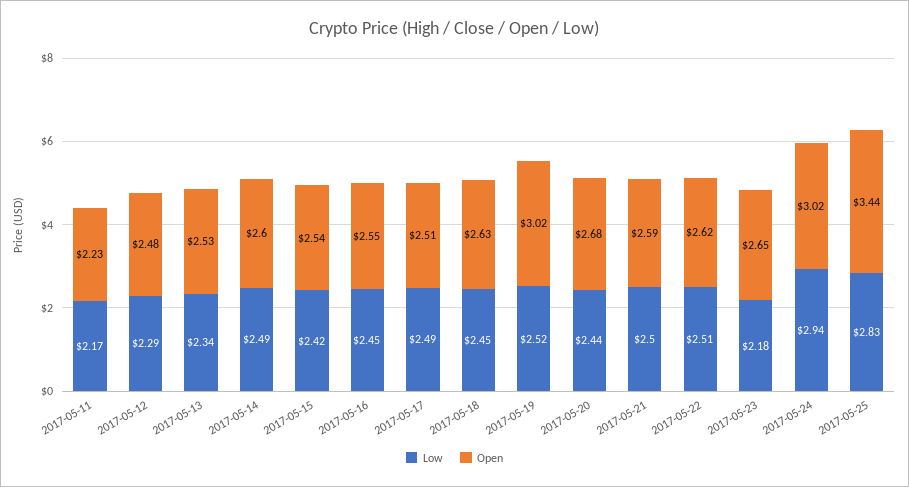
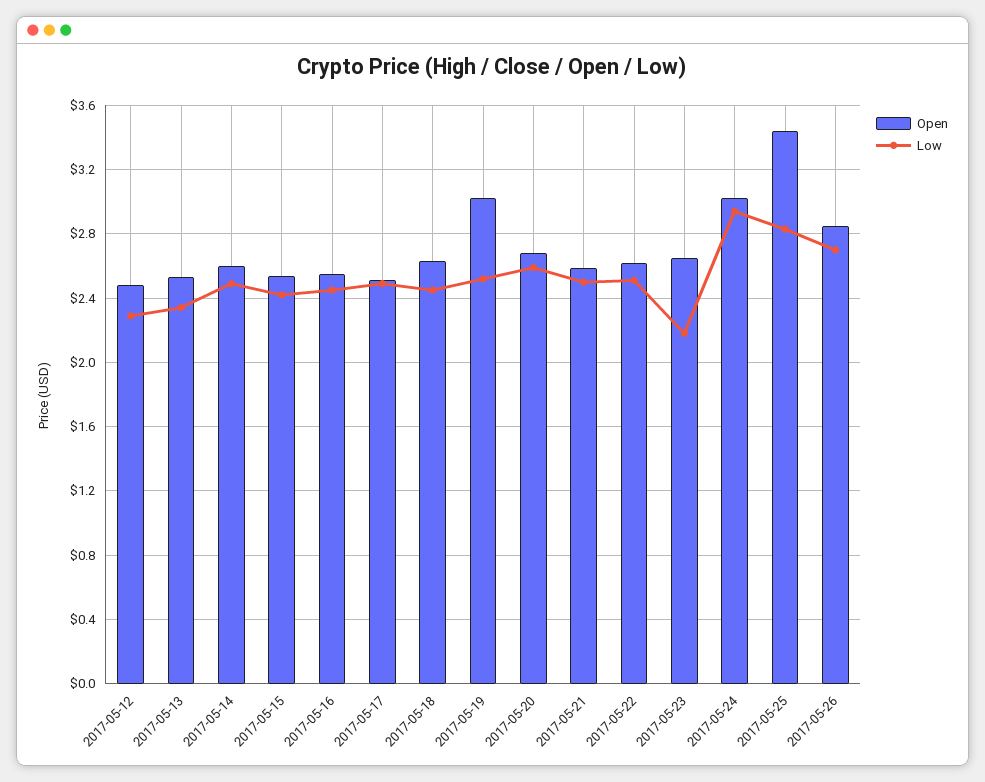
Low, 2017-05-11: 2.17 -> none
Open, 2017-05-11: 2.23 -> none
Low, 2017-05-20: 2.44 -> 2.6
Open, 2017-05-26: none -> 2.85
Low, 2017-05-26: none -> 2.7

